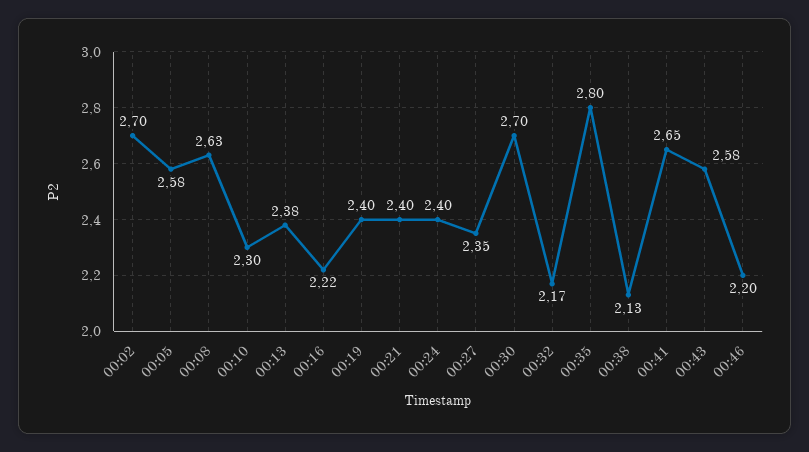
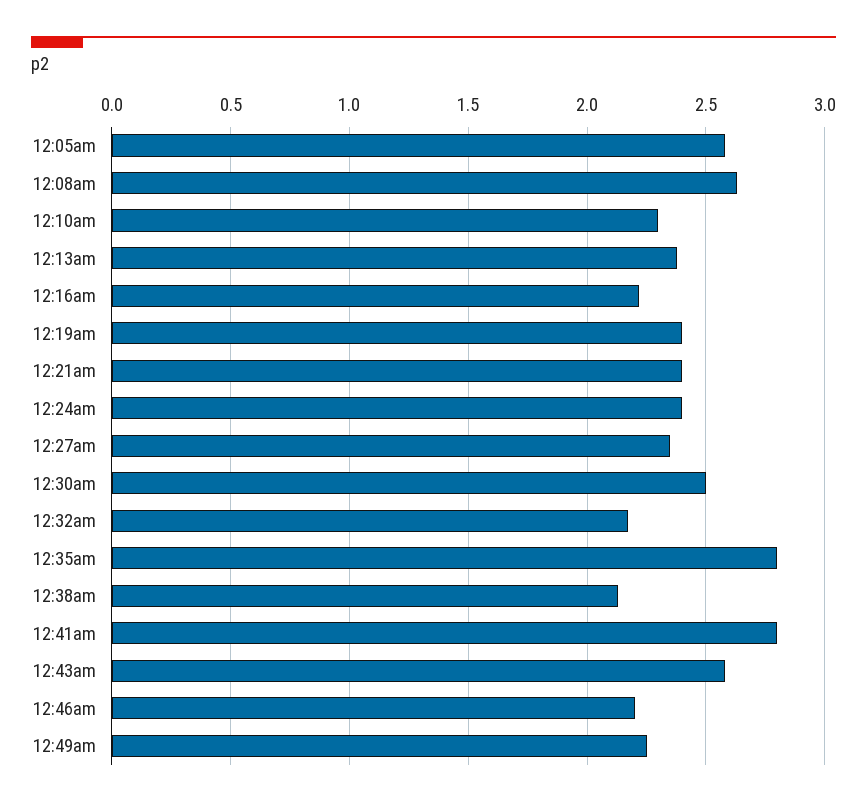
00:02: 2.7 -> none
00:30: 2.7 -> 2.5
00:41: 2.65 -> 2.8
12:49am: none -> 2.25

